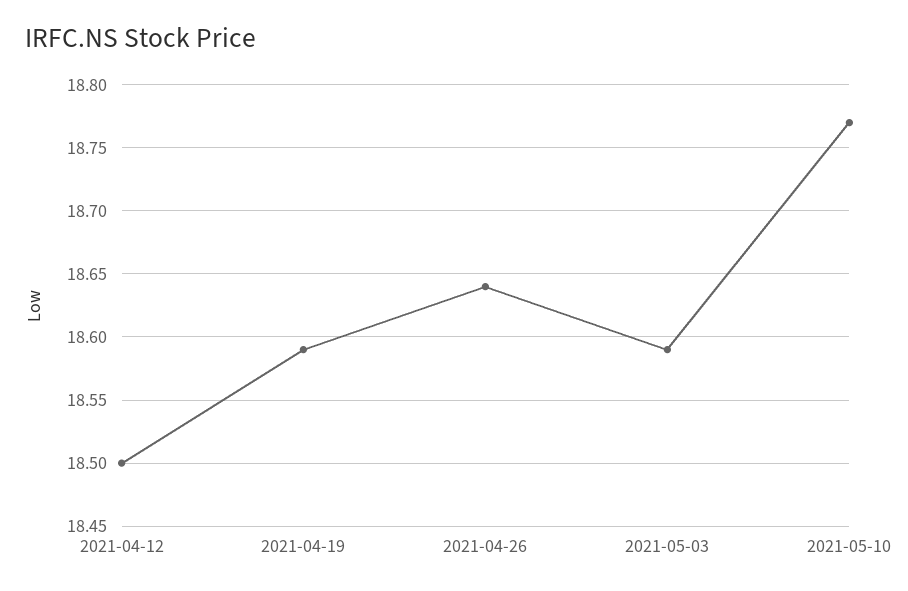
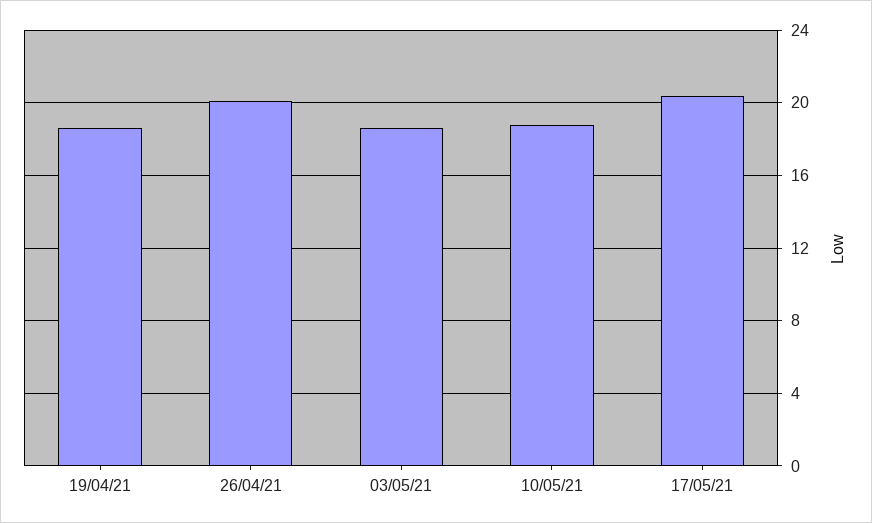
2021-04-12: 18.5 -> none
2021-04-26: 18.64 -> 20
17/05/21: none -> 20.5

